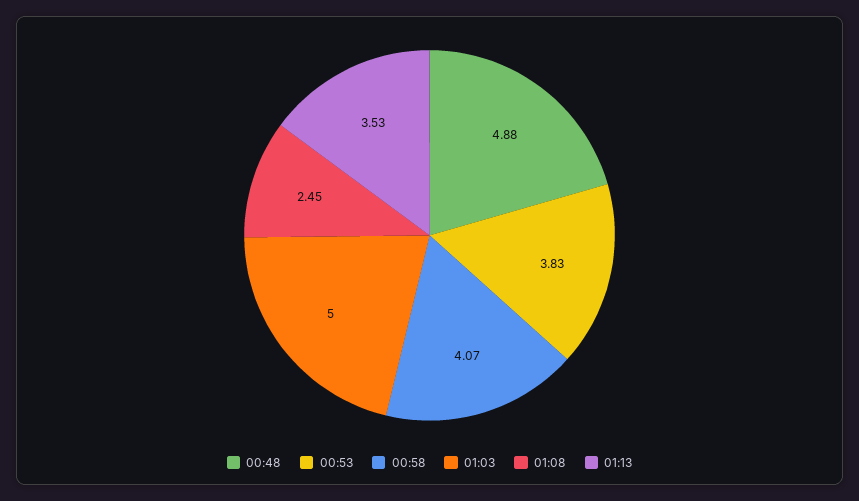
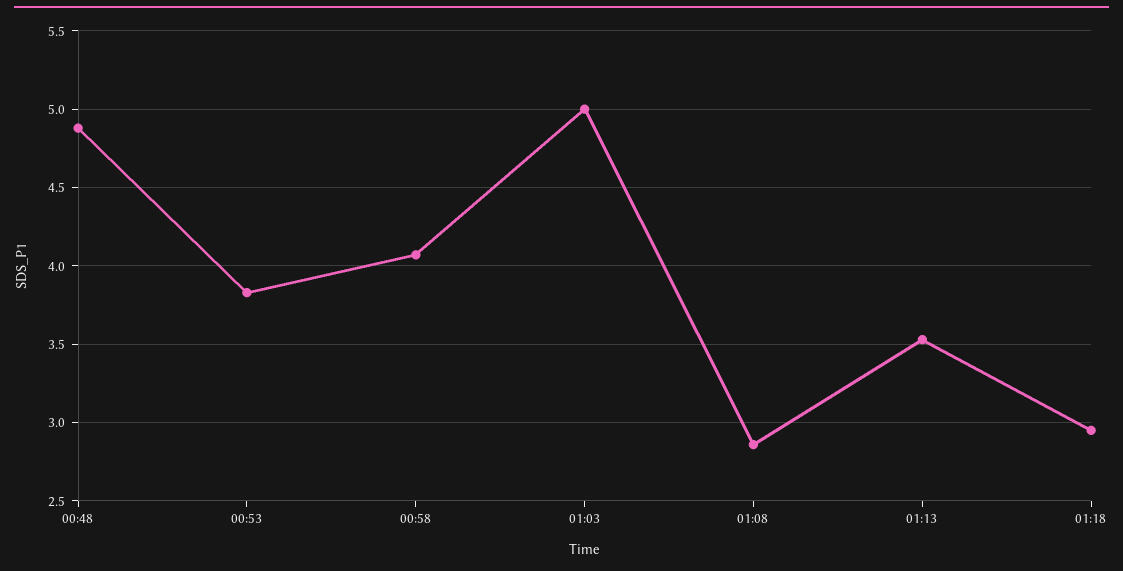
01:08: 2.45 -> 2.85
01:18: none -> 2.95

